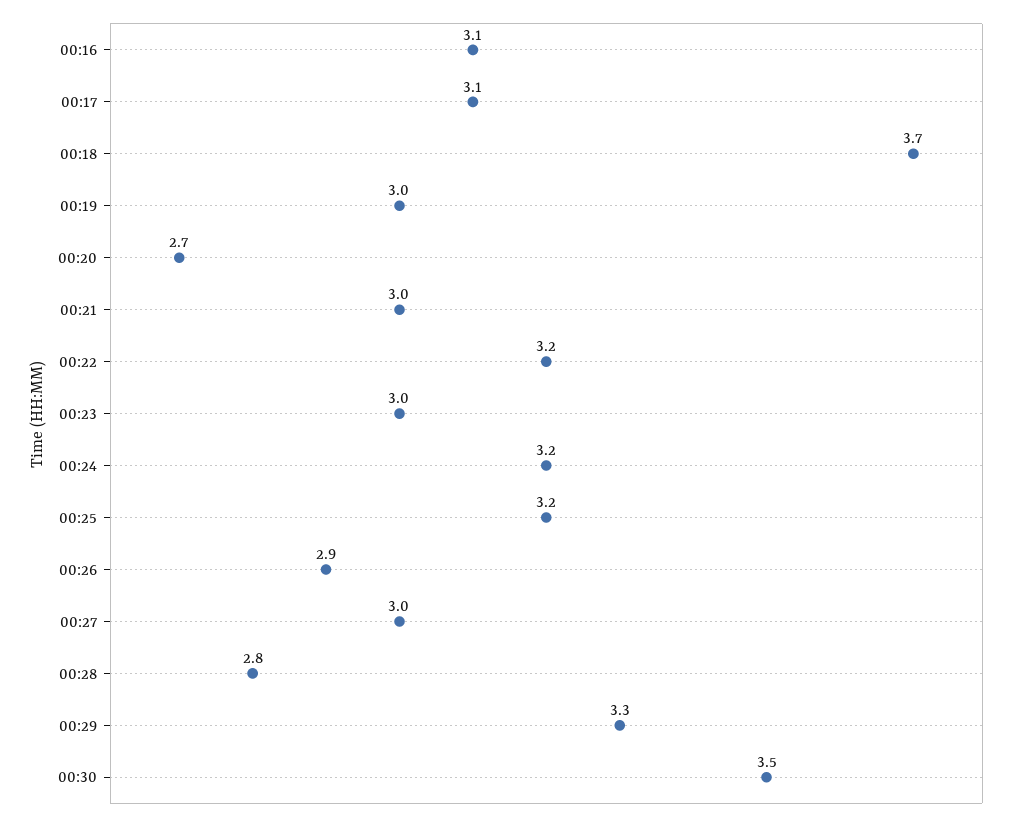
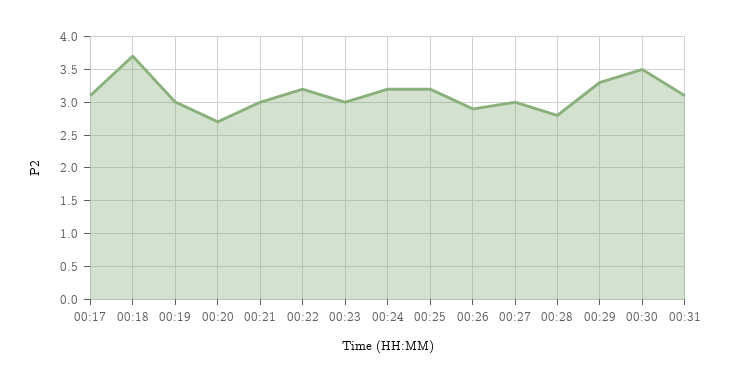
00:16: 3.1 -> none
00:31: none -> 3.1

